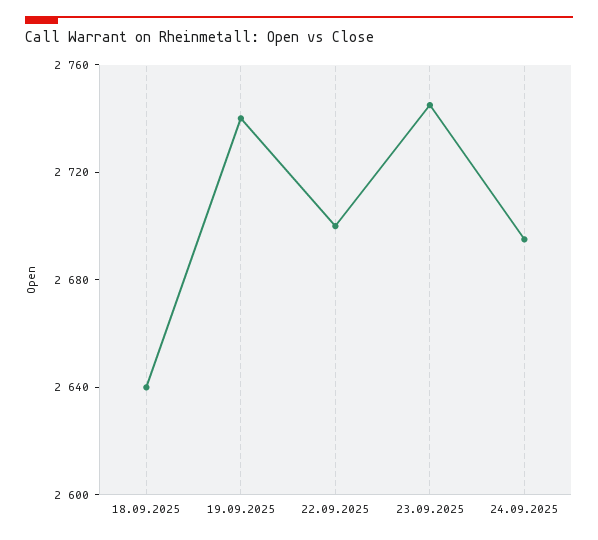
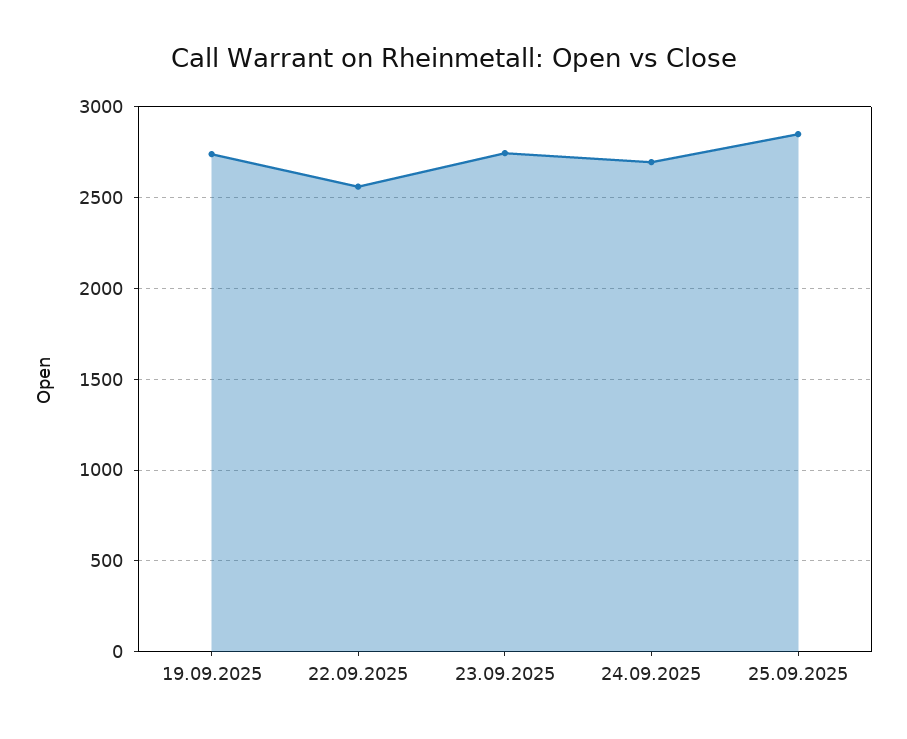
18.09.2025: 2640 -> none
22.09.2025: 2700 -> 2550
25.09.2025: none -> 2850

